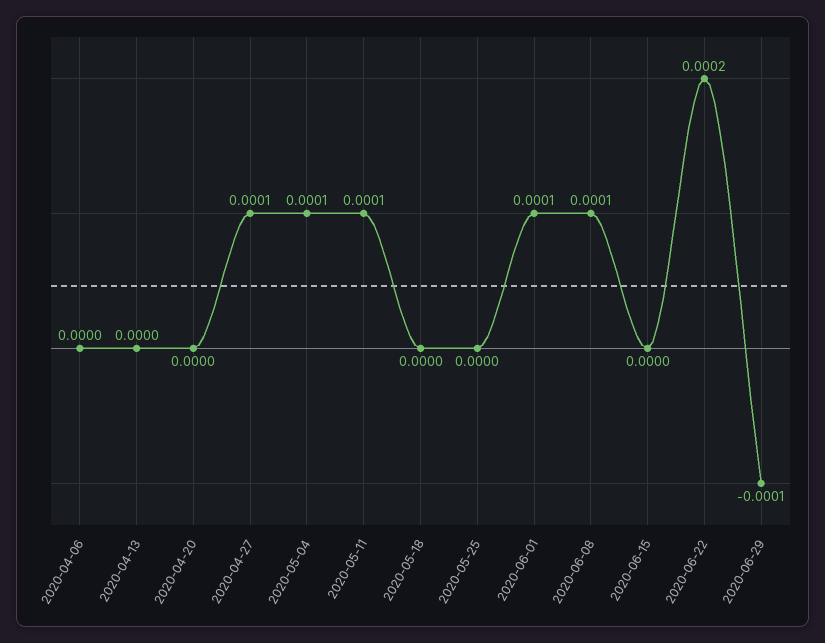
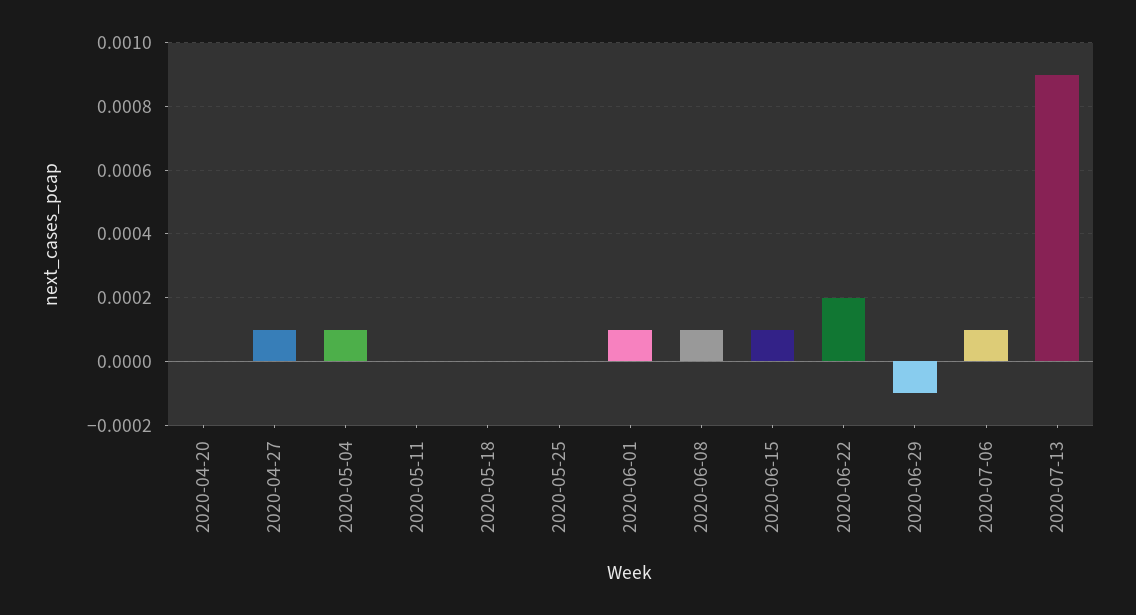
2020-04-06: 0 -> none
2020-04-13: 0 -> none
2020-05-11: 0.0001 -> 0
2020-06-15: 0 -> 0.0001
2020-07-06: none -> 0.0001
2020-07-13: none -> 0.0009

